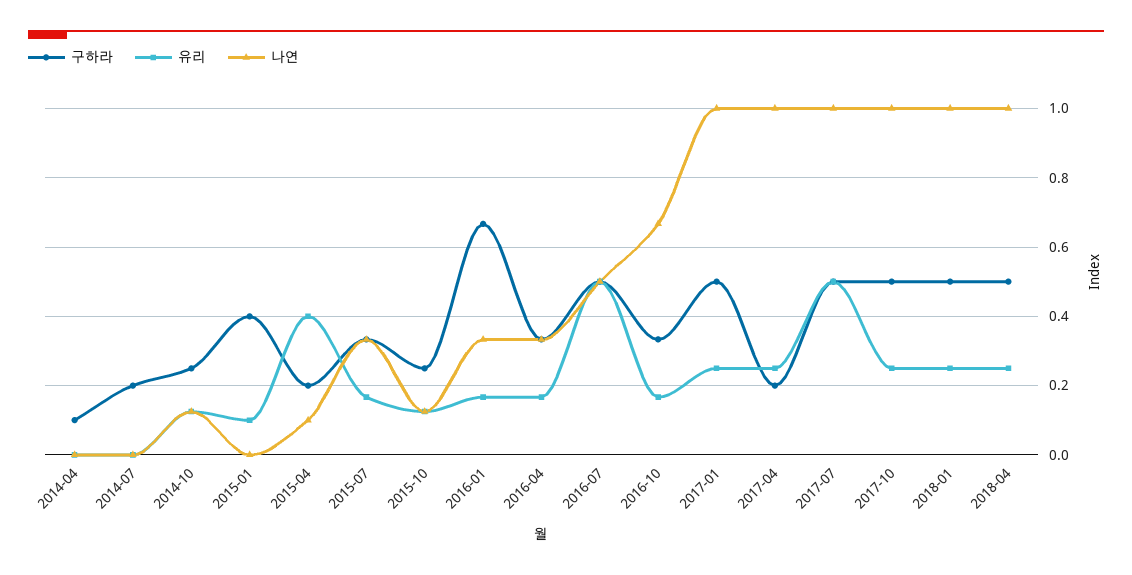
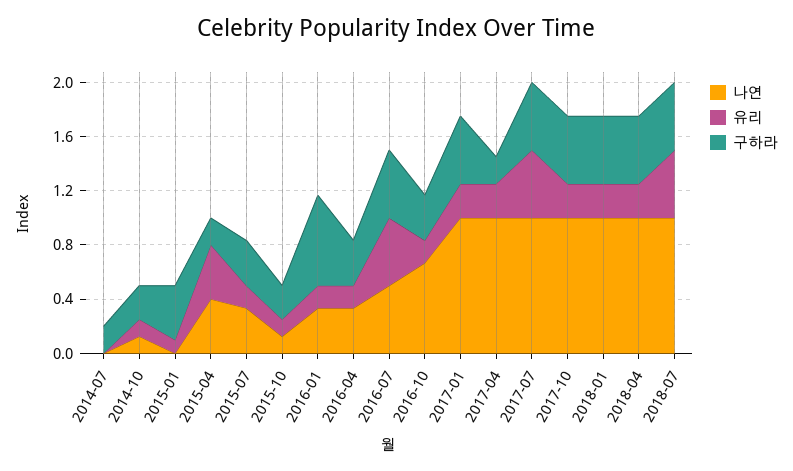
구하라, 2014-04: 0.1 -> none
유리, 2014-04: 0 -> none
나연, 2014-04: 0 -> none
나연, 2015-04: 0.1 -> 0.4
나연, 2018-07: none -> 1
유리, 2018-07: none -> 0.5
구하라, 2018-07: none -> 0.5

